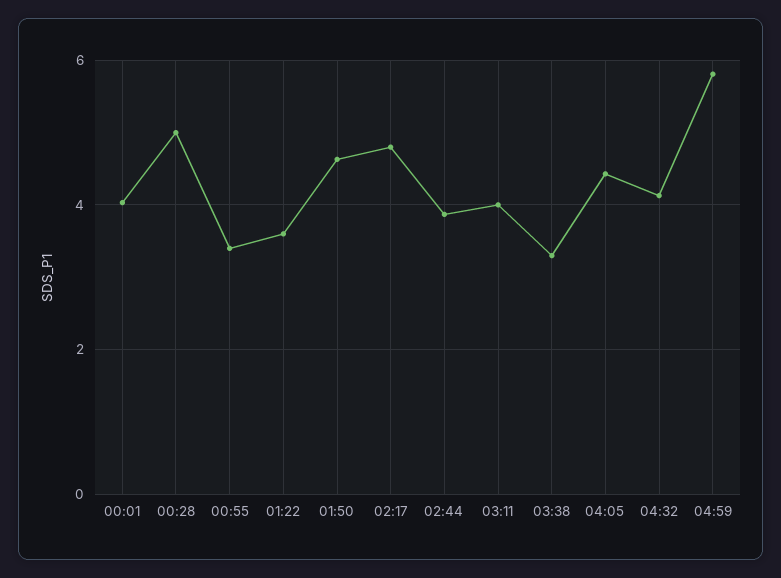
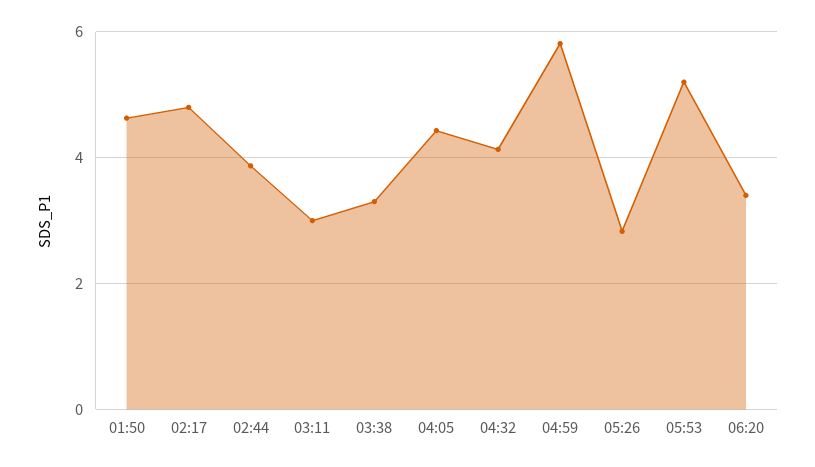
00:01: 4 -> none
00:28: 5 -> none
00:55: 3.4 -> none
01:22: 3.6 -> none
03:11: 4 -> 3
05:26: none -> 2.8
05:53: none -> 5.2
06:20: none -> 3.4

